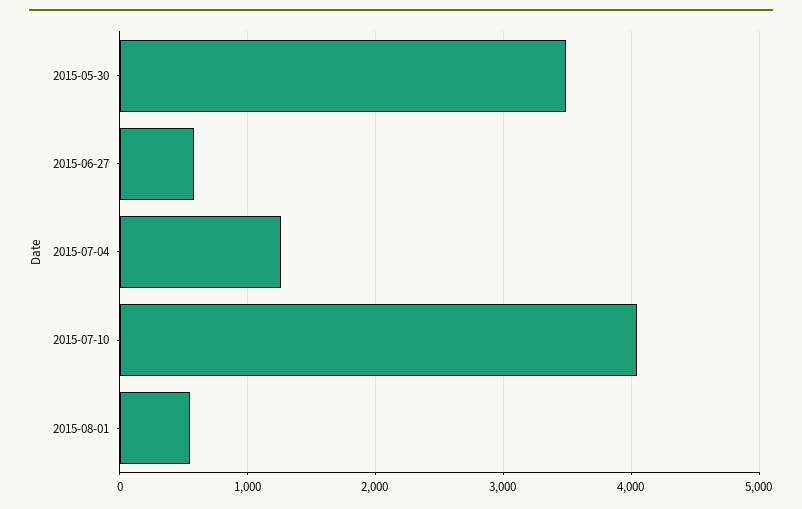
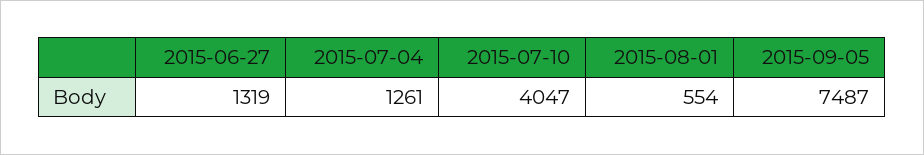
2015-05-30: 3500 -> none
2015-06-27: 600 -> 1319
2015-09-05: none -> 7487

